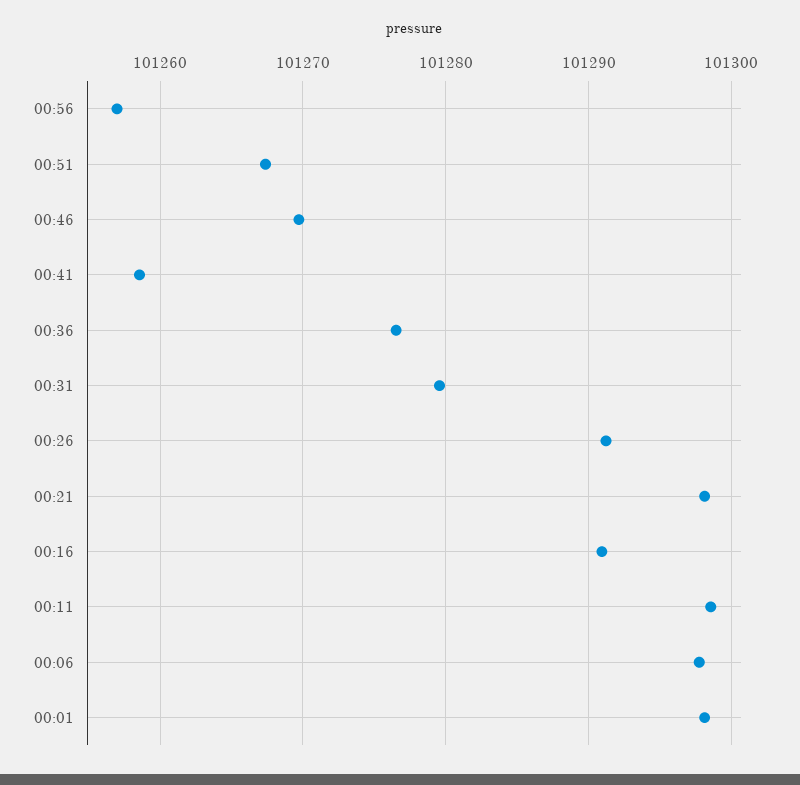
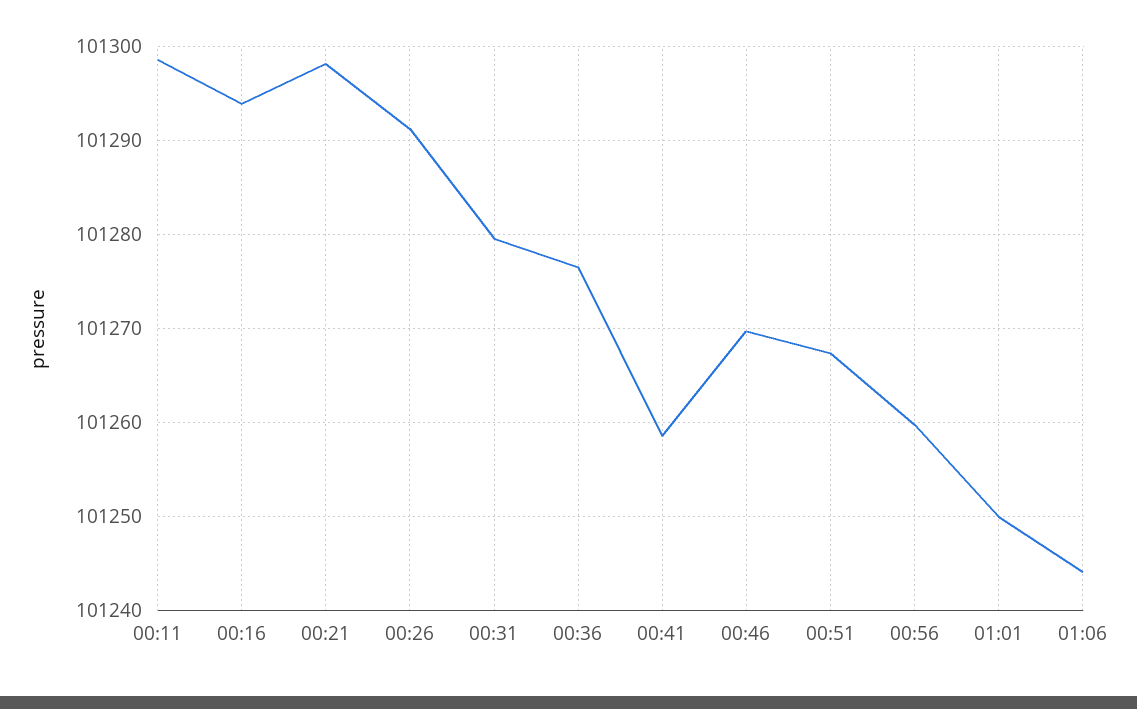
00:56: 101257 -> 101260
00:16: 101291 -> 101294
00:06: 101298 -> none
00:01: 101298 -> none
01:01: none -> 101250
01:06: none -> 101244

